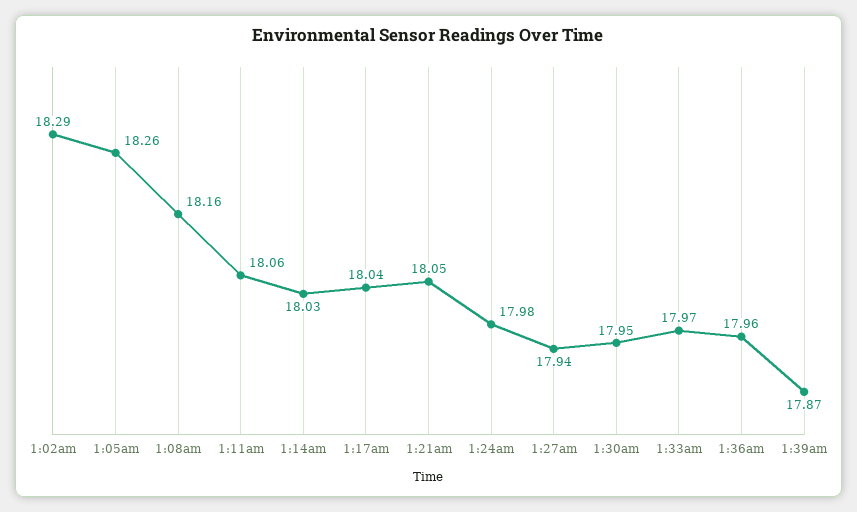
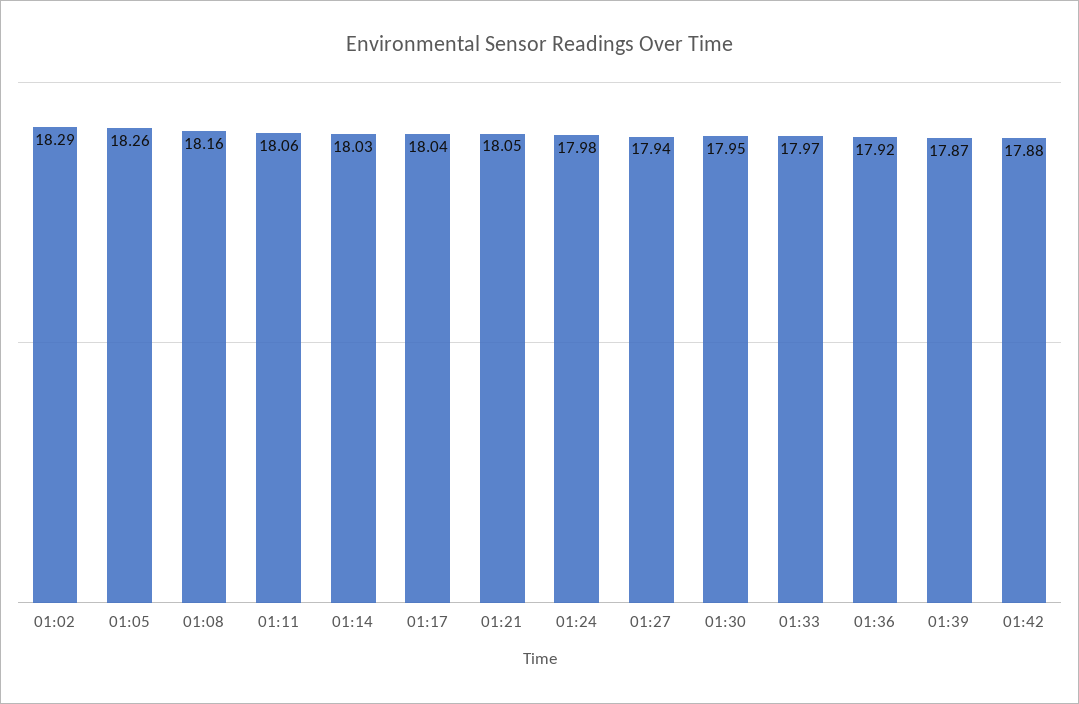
1:36am: 17.96 -> 17.92
01:42: none -> 17.88

